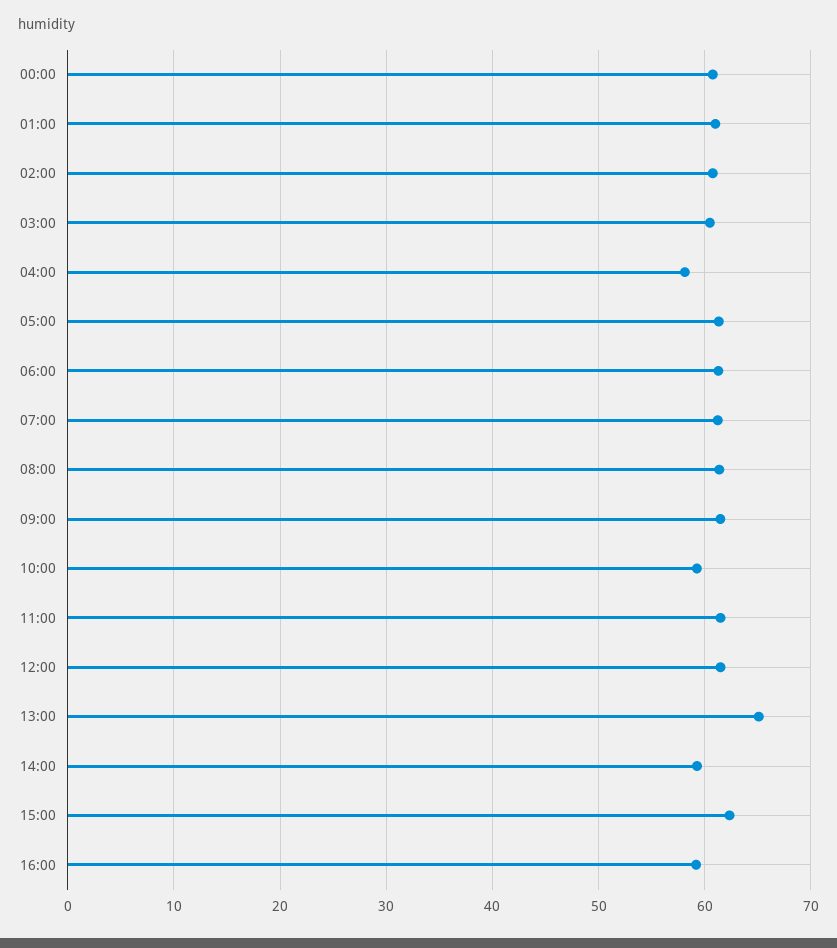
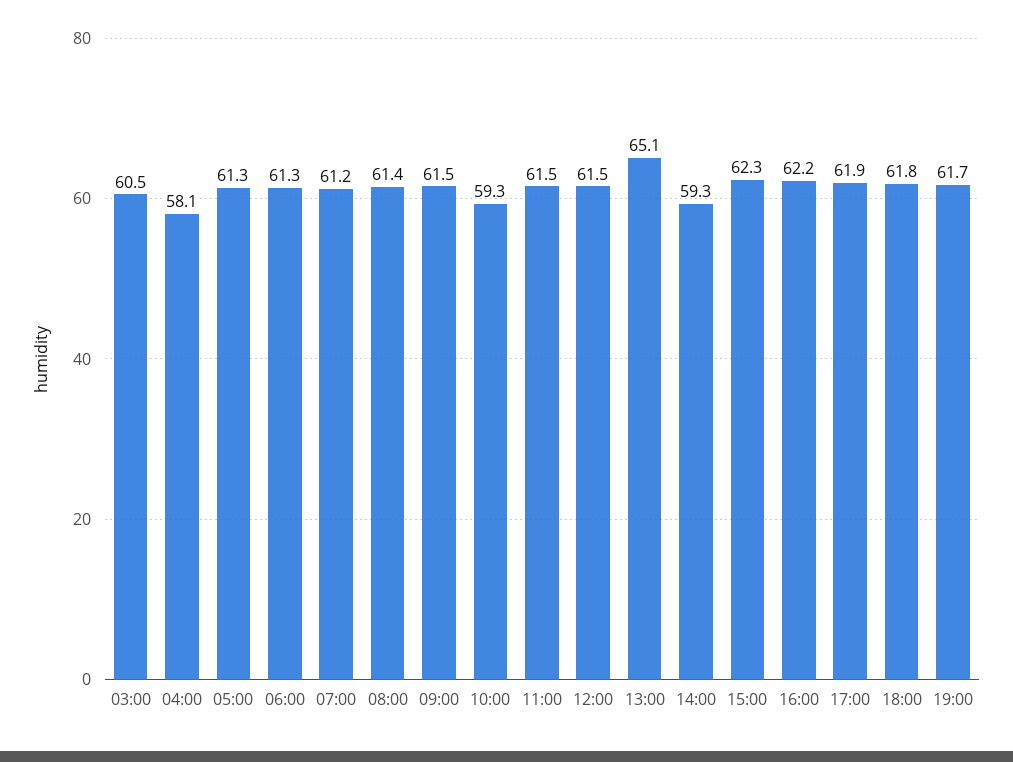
00:00: 61 -> none
01:00: 61 -> none
02:00: 61 -> none
16:00: 59 -> 62.2
17:00: none -> 61.9
18:00: none -> 61.8
19:00: none -> 61.7

